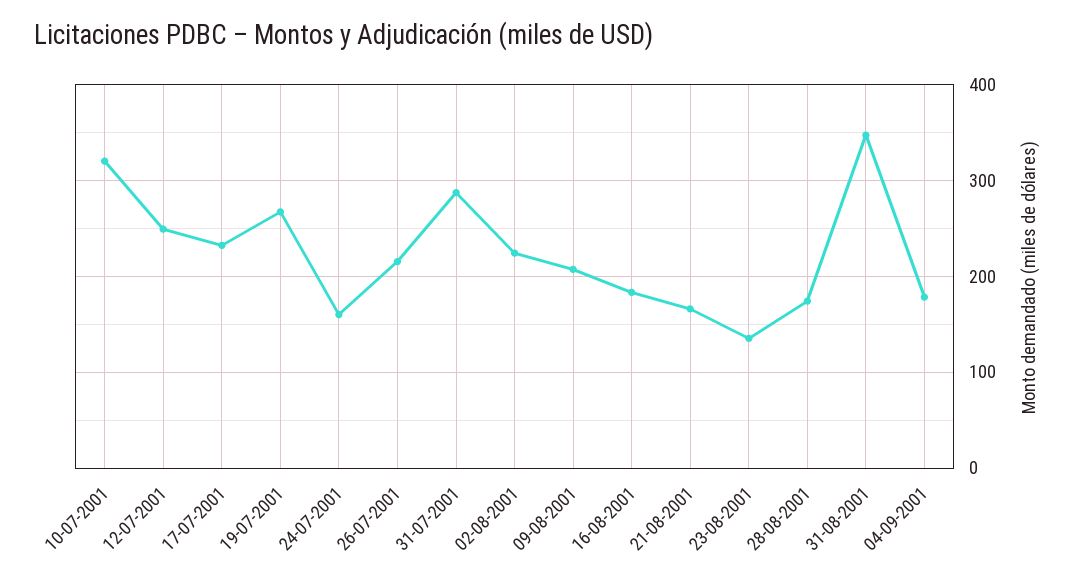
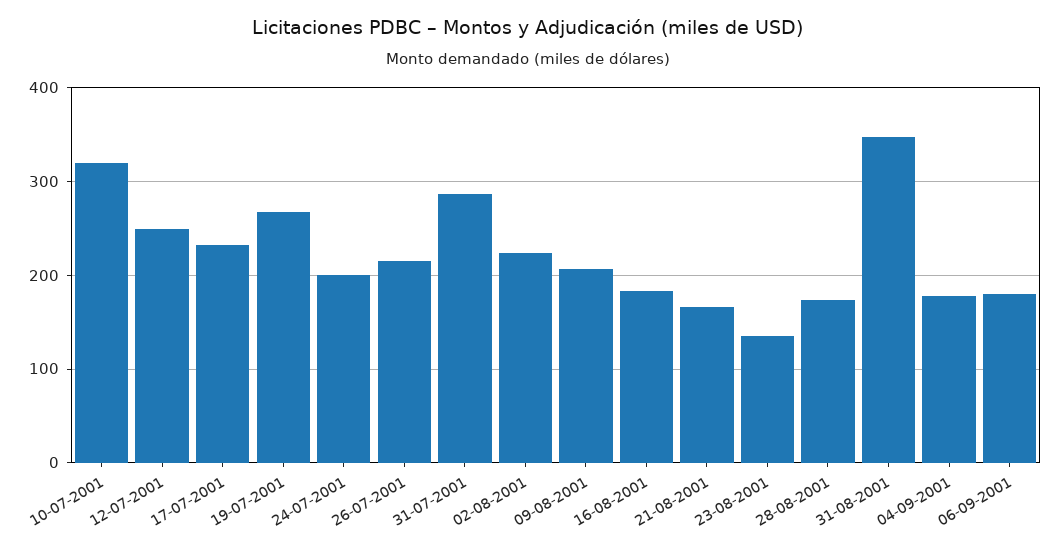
24-07-2001: 160 -> 200
06-09-2001: none -> 180

